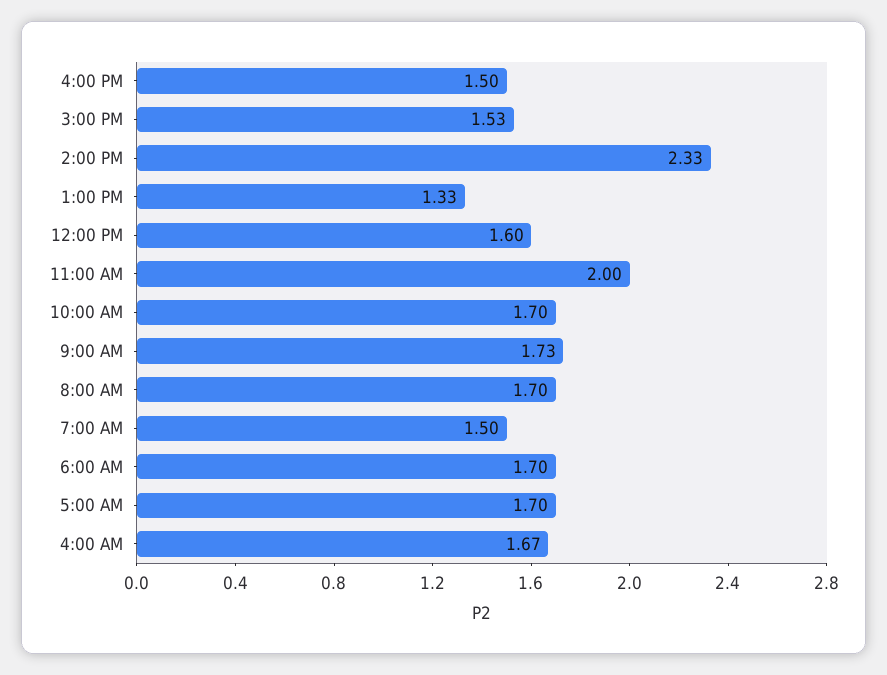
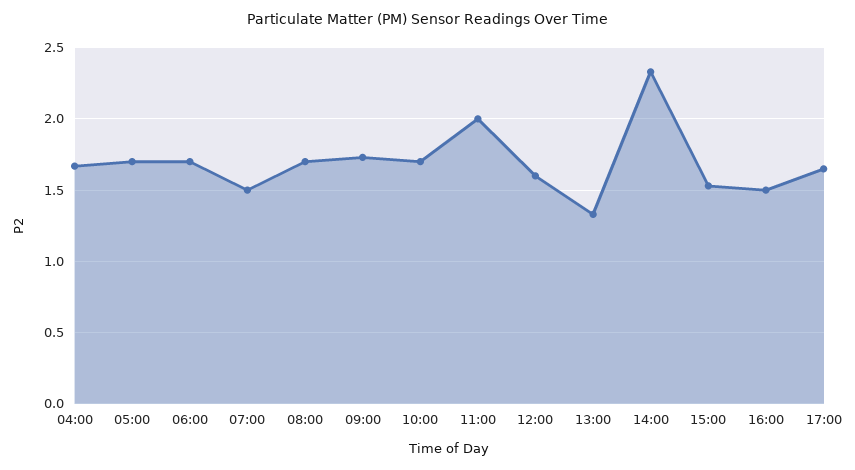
17:00: none -> 1.65

